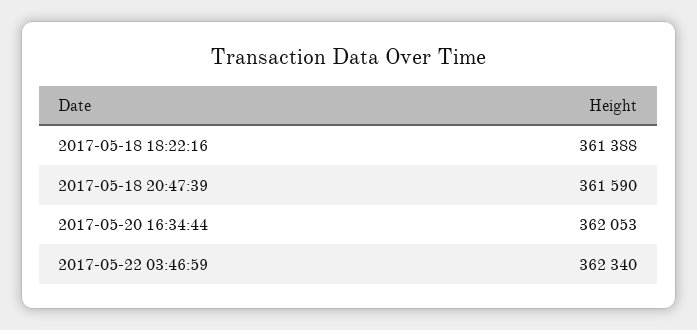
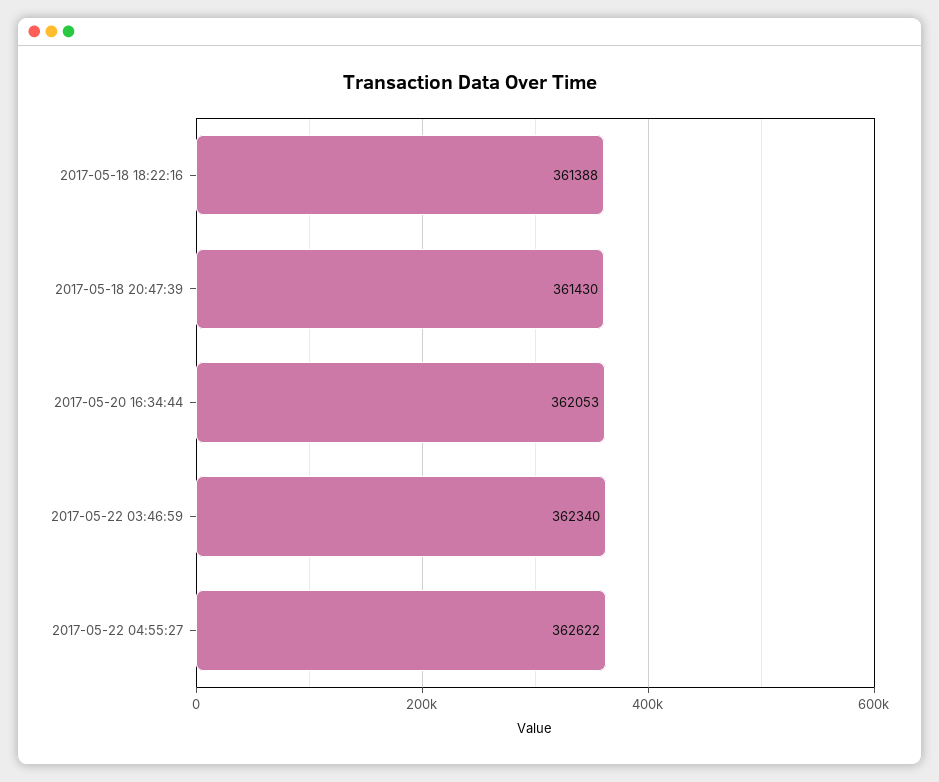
2017-05-18 20:47:39: 361590 -> 361430
2017-05-22 04:55:27: none -> 362622

